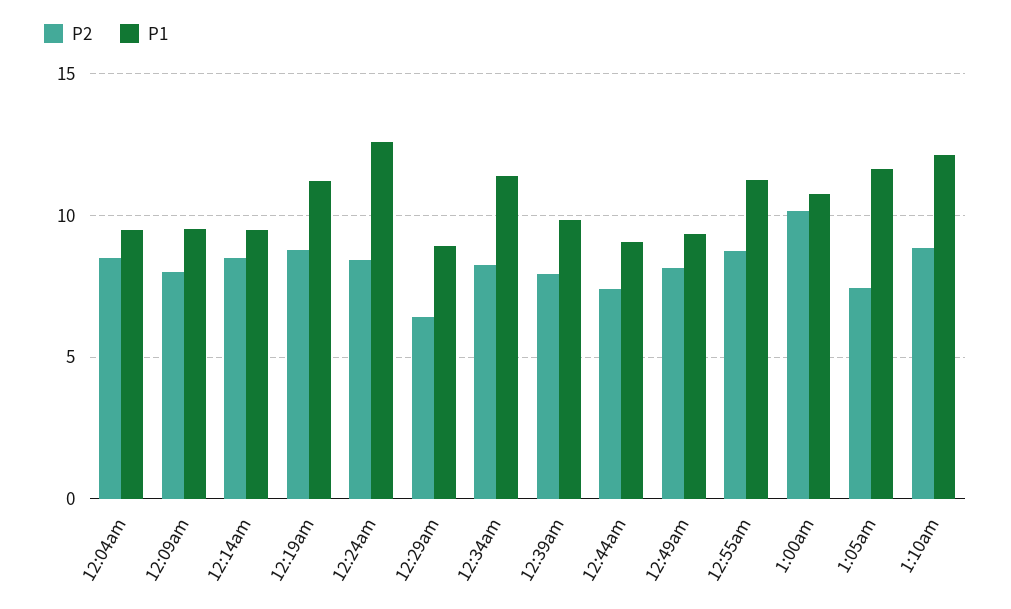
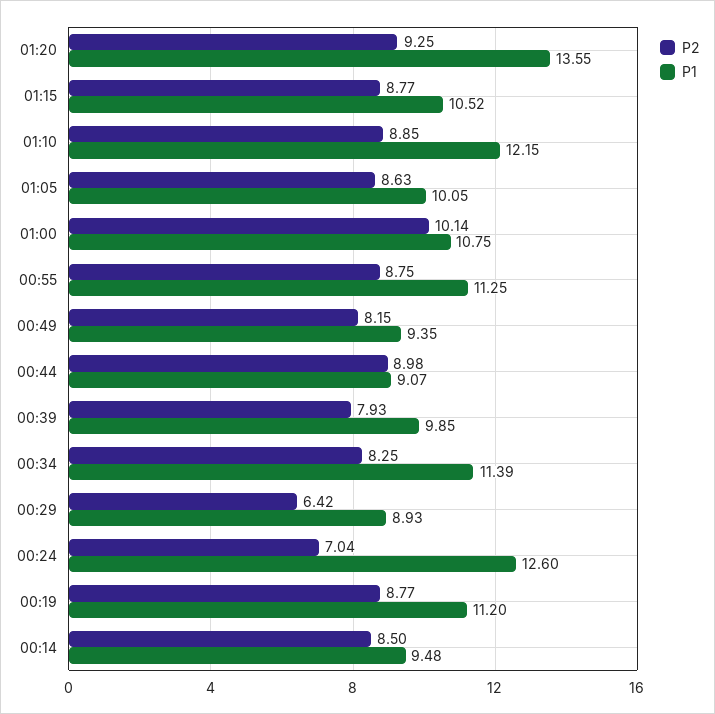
P2, 12:04am: 8.5 -> none
P1, 12:04am: 9.5 -> none
P2, 12:09am: 8 -> none
P1, 12:09am: 9.5 -> none
P2, 12:24am: 8.5 -> 7.04
P2, 12:44am: 7.5 -> 8.98
P2, 1:05am: 7.5 -> 8.63
P1, 1:05am: 11.5 -> 10.05
P2, 01:20: none -> 9.25
P1, 01:20: none -> 13.55
P2, 01:15: none -> 8.77
P1, 01:15: none -> 10.52

